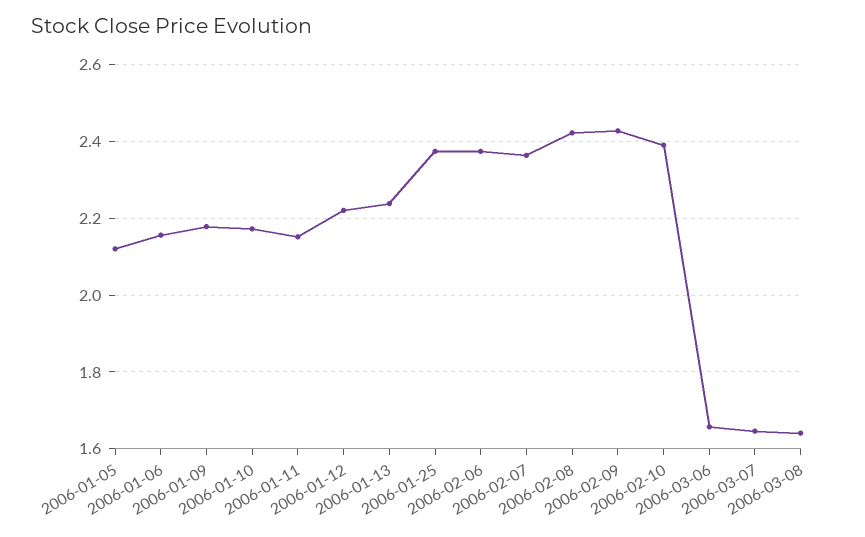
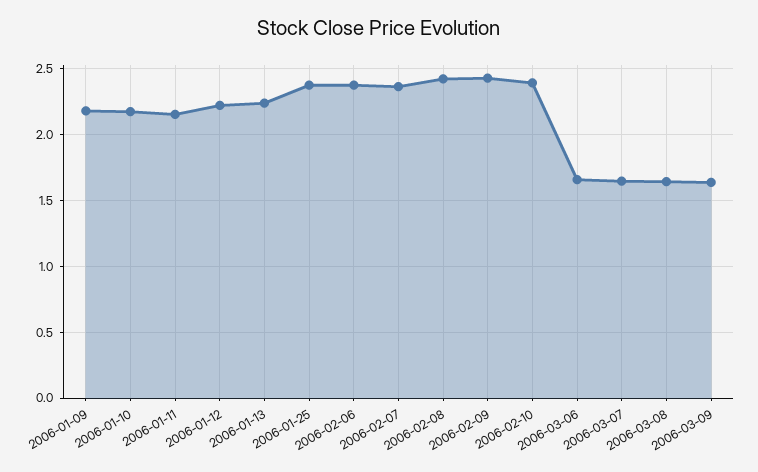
2006-01-05: 2.12 -> none
2006-01-06: 2.16 -> none
2006-03-09: none -> 1.65

